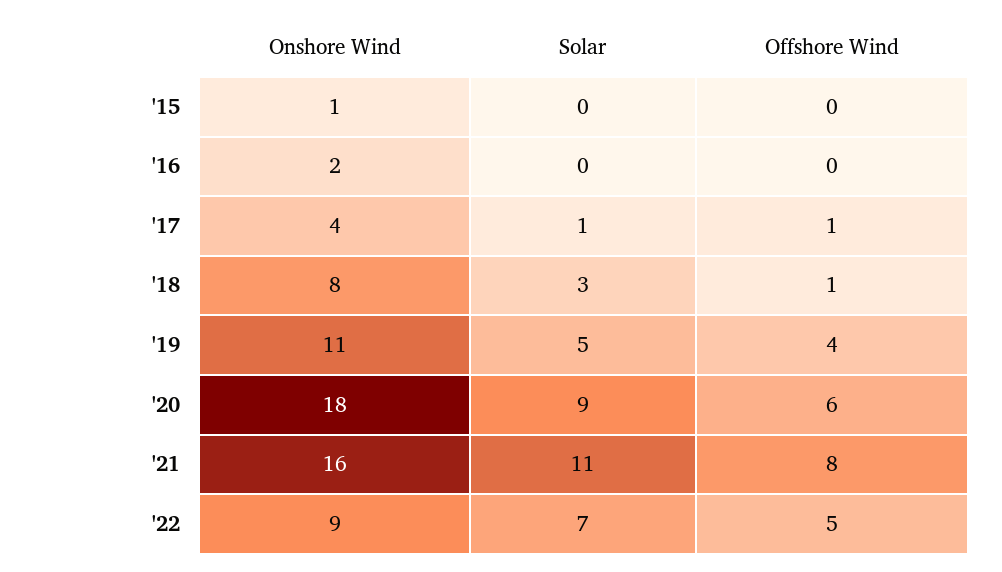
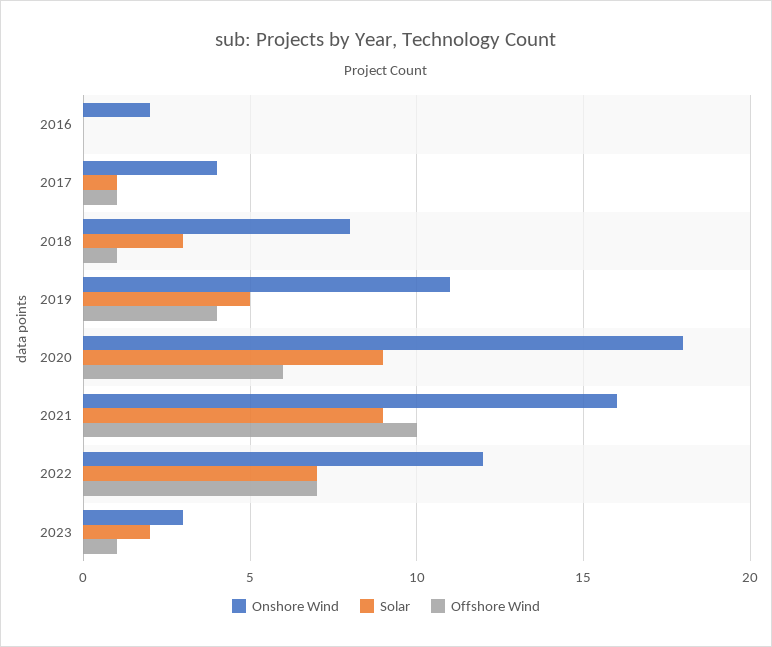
Onshore Wind, '15: 1 -> none
Solar, '15: 0 -> none
Offshore Wind, '15: 0 -> none
Solar, '21: 11 -> 9
Offshore Wind, '21: 8 -> 10
Onshore Wind, '22: 9 -> 12
Offshore Wind, '22: 5 -> 7
Onshore Wind, 2023: none -> 3
Solar, 2023: none -> 2
Offshore Wind, 2023: none -> 1

